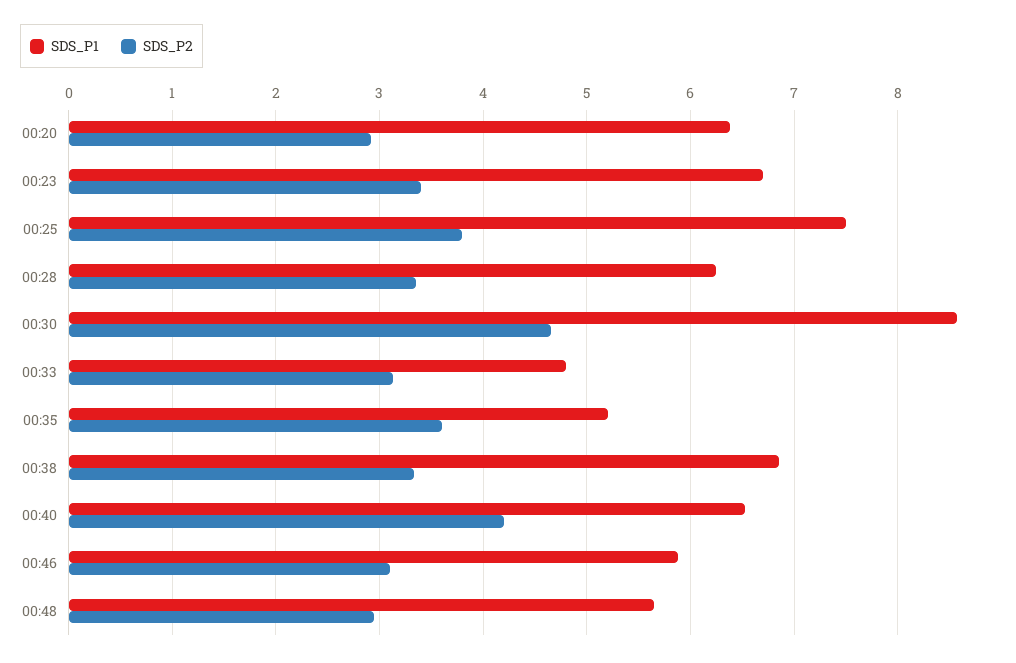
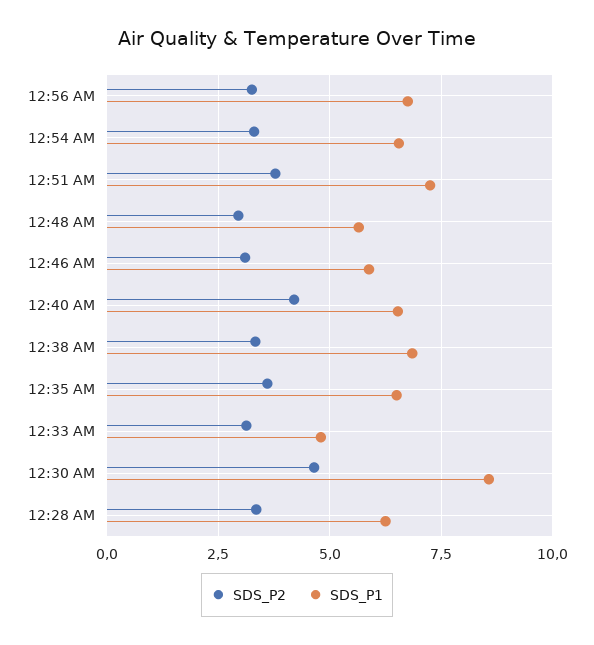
SDS_P1, 00:20: 6.4 -> none
SDS_P2, 00:20: 2.9 -> none
SDS_P1, 00:23: 6.7 -> none
SDS_P2, 00:23: 3.4 -> none
SDS_P1, 00:25: 7.5 -> none
SDS_P2, 00:25: 3.8 -> none
SDS_P1, 00:35: 5.2 -> 6.5
SDS_P2, 12:56 AM: none -> 3.25
SDS_P1, 12:56 AM: none -> 6.75
SDS_P2, 12:54 AM: none -> 3.25
SDS_P1, 12:54 AM: none -> 6.5
SDS_P2, 12:51 AM: none -> 3.75
SDS_P1, 12:51 AM: none -> 7.25

